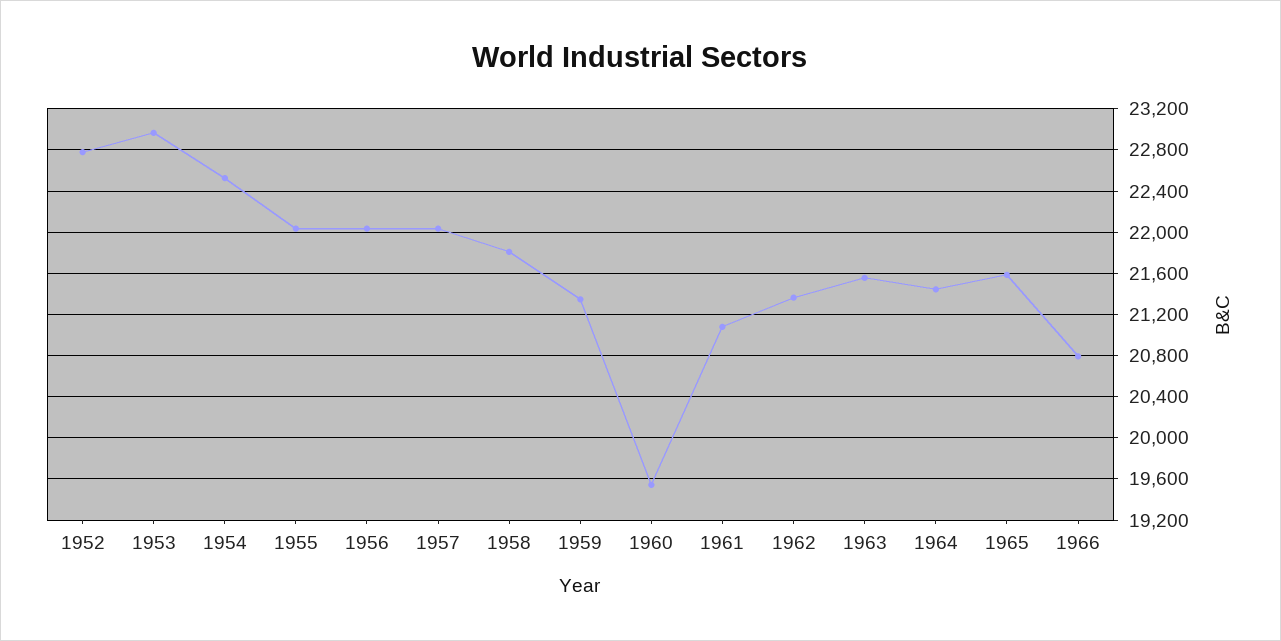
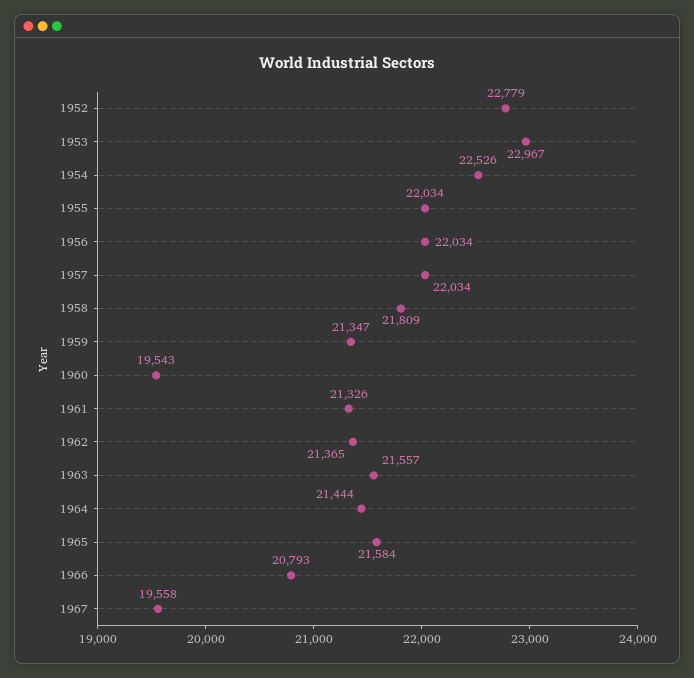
1961: 21100 -> 21326
1967: none -> 19558

